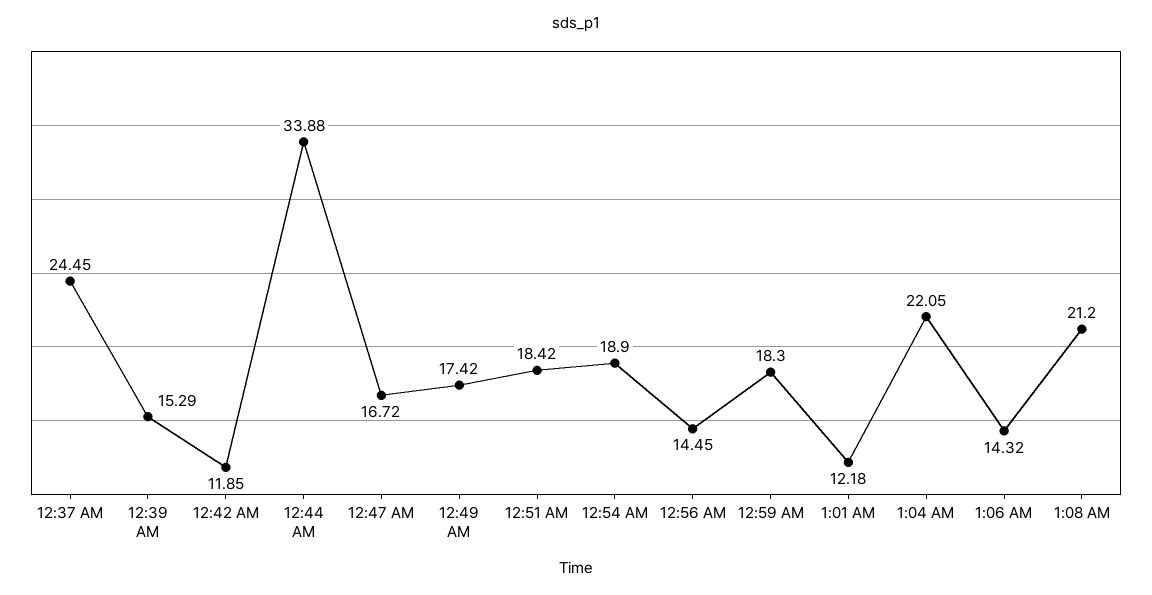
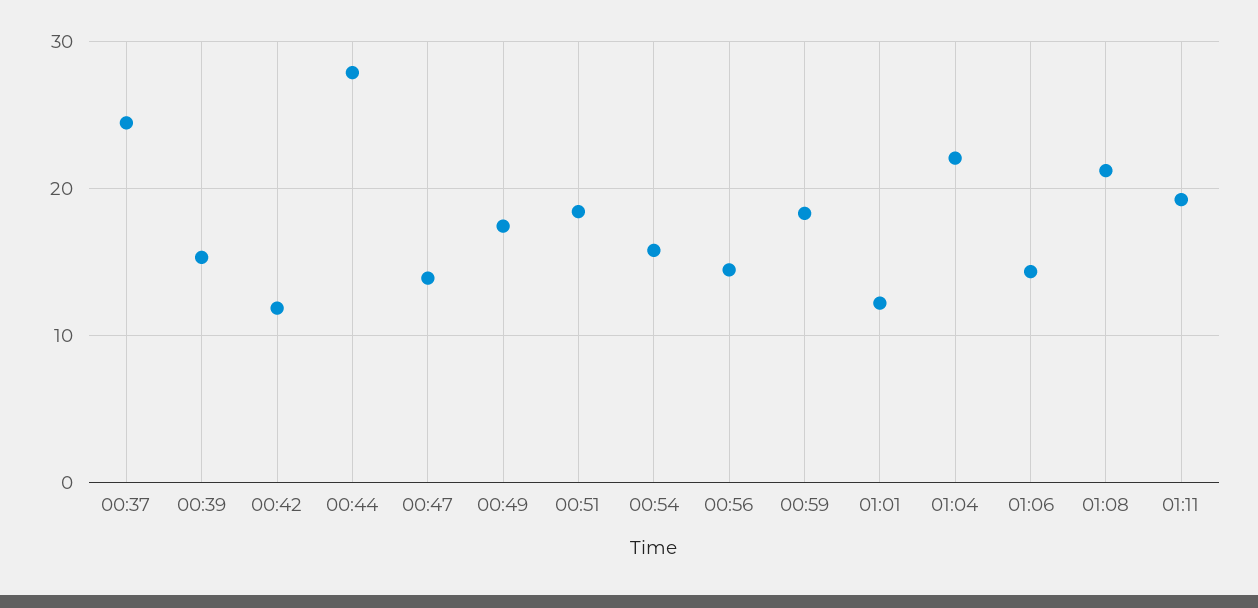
12:44 AM: 33.88 -> 28
12:47 AM: 16.72 -> 14
12:54 AM: 18.9 -> 16
01:11: none -> 19

